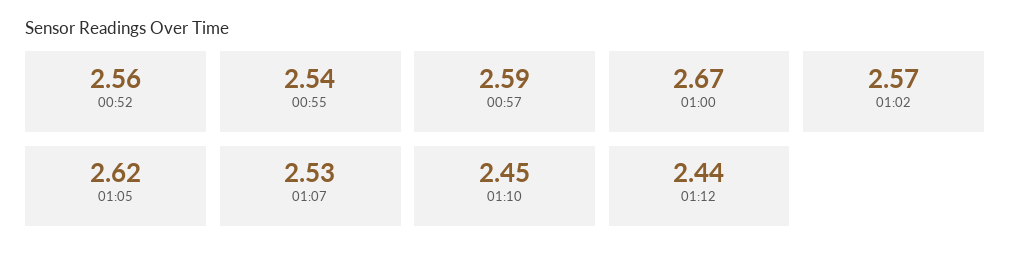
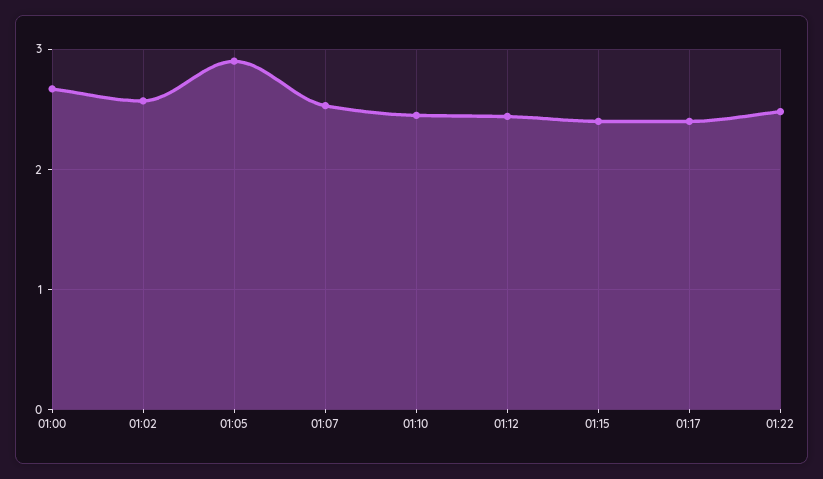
00:52: 2.56 -> none
00:55: 2.54 -> none
00:57: 2.59 -> none
01:05: 2.62 -> 2.9
01:15: none -> 2.4
01:17: none -> 2.4
01:22: none -> 2.5

